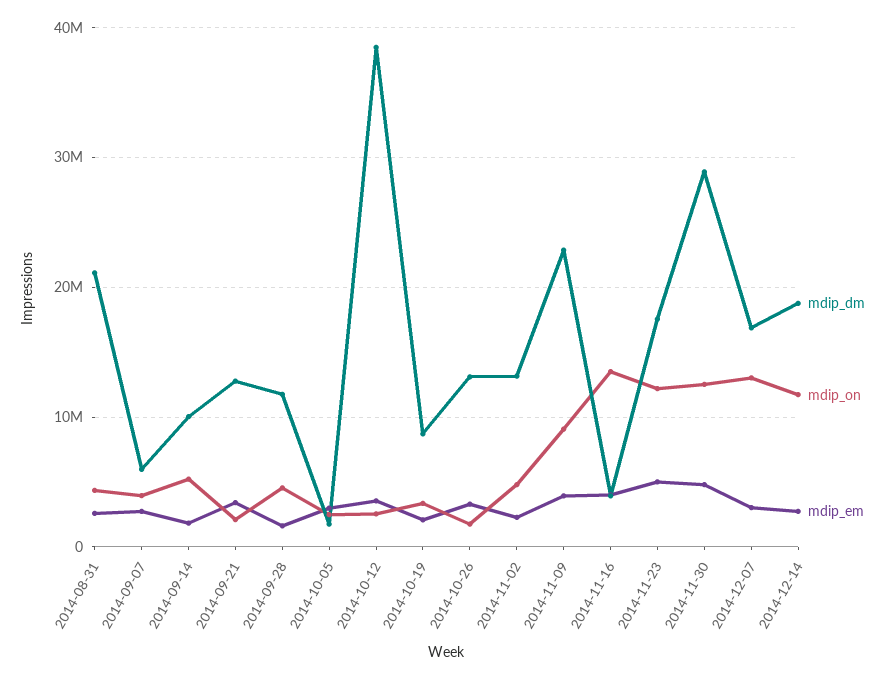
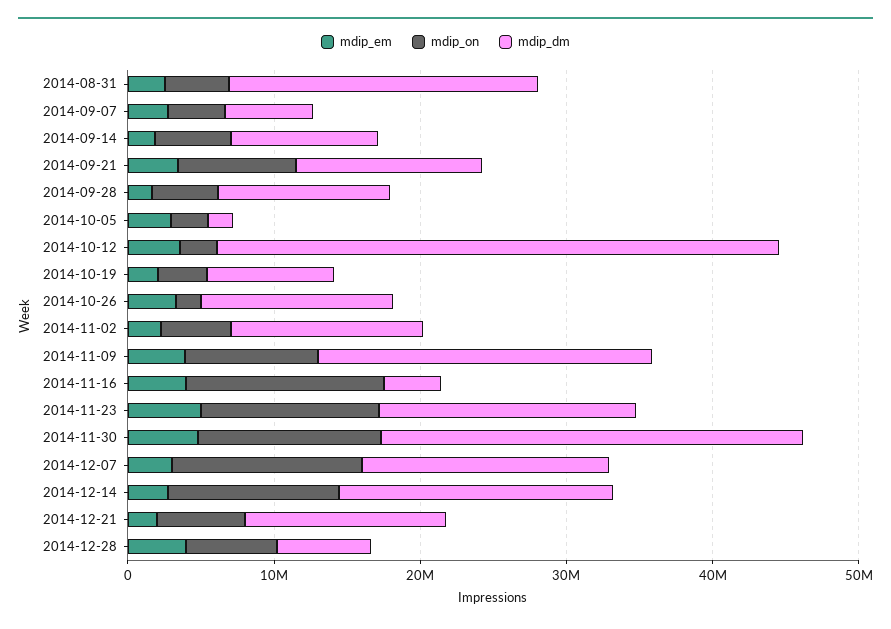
mdip_on, 2014-09-21: 2000000 -> 8000000
mdip_em, 2014-12-21: none -> 2000000
mdip_on, 2014-12-21: none -> 6000000
mdip_dm, 2014-12-21: none -> 14000000
mdip_em, 2014-12-28: none -> 4000000
mdip_on, 2014-12-28: none -> 6000000
mdip_dm, 2014-12-28: none -> 6000000

